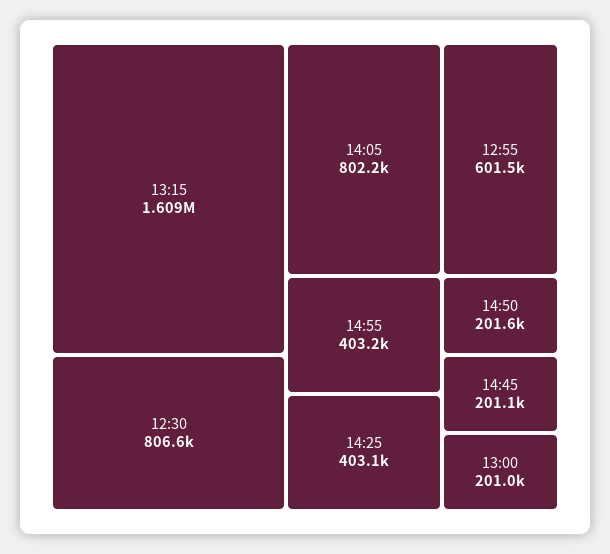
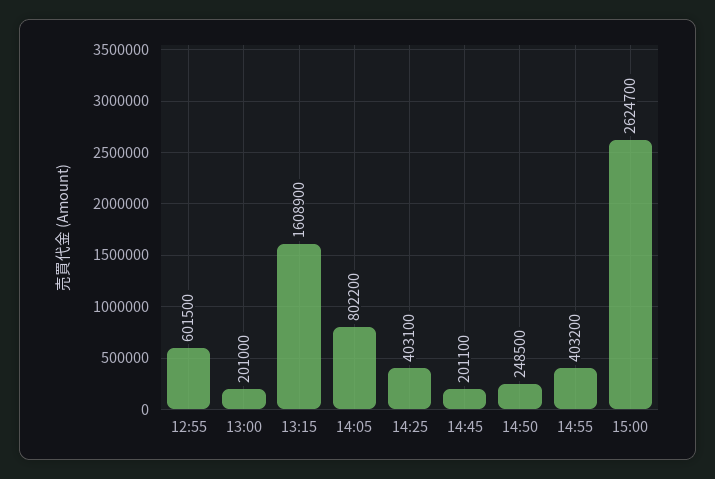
12:30: 806600 -> none
14:50: 201600 -> 248500
15:00: none -> 2624700

